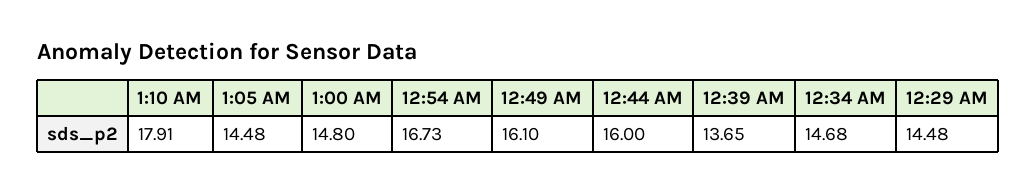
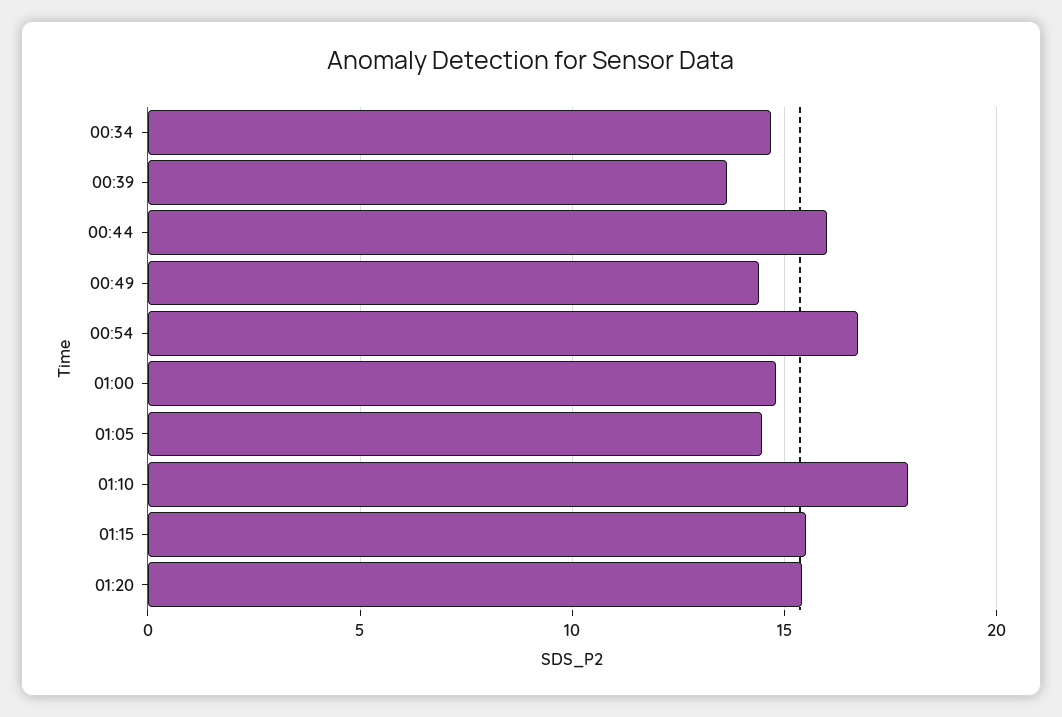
12:49 AM: 16.1 -> 14.5
12:29 AM: 14.48 -> none
01:15: none -> 15.5
01:20: none -> 15.5

